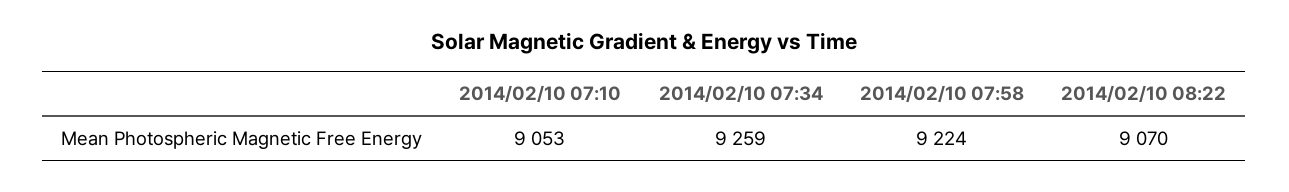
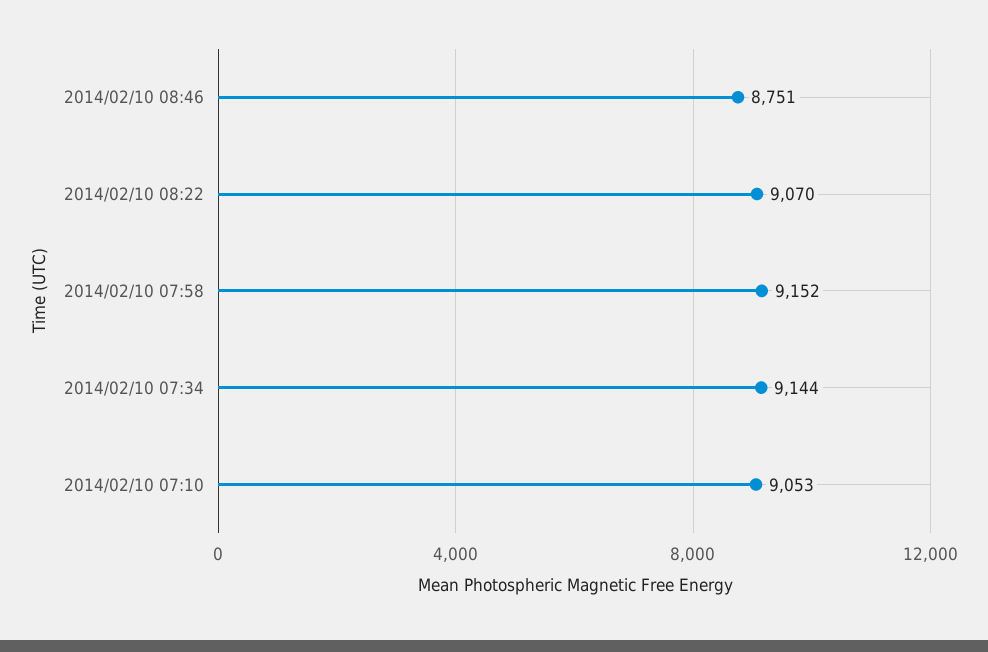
2014/02/10 07:34: 9259 -> 9144
2014/02/10 07:58: 9224 -> 9152
2014/02/10 08:46: none -> 8751

